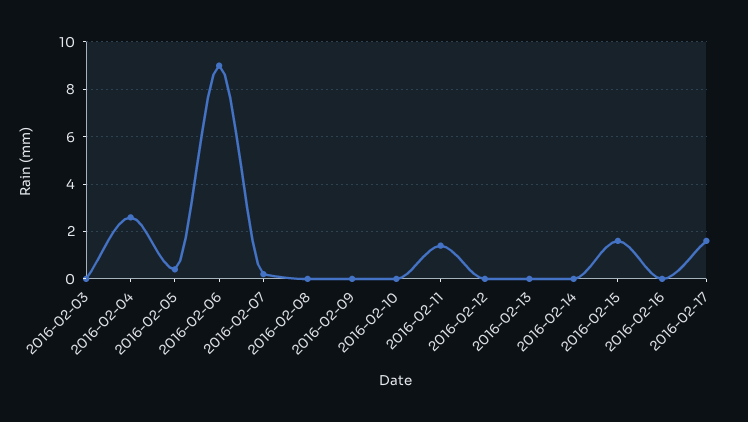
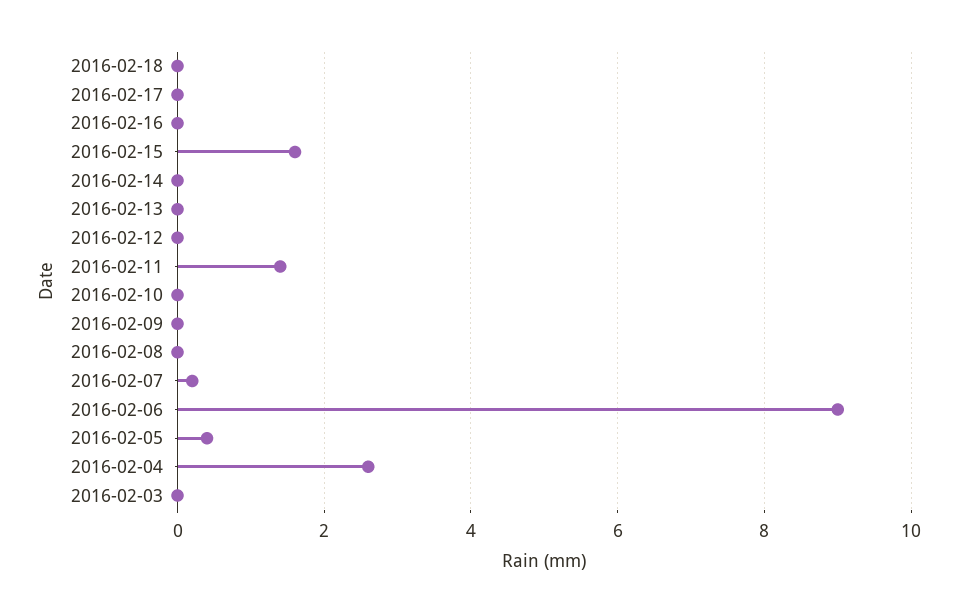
2016-02-17: 1.5 -> 0
2016-02-18: none -> 0

